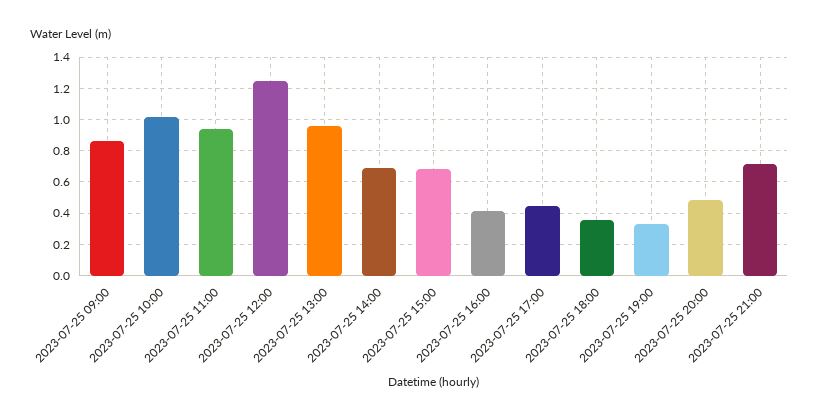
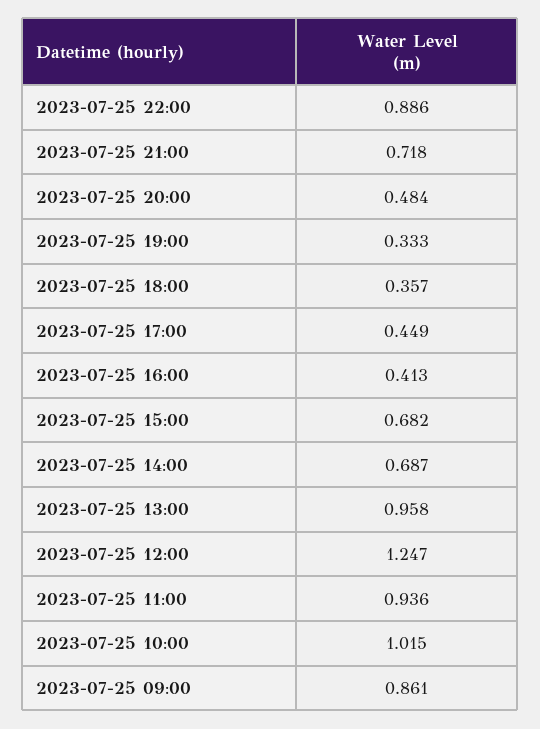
2023-07-25 22:00: none -> 0.886

